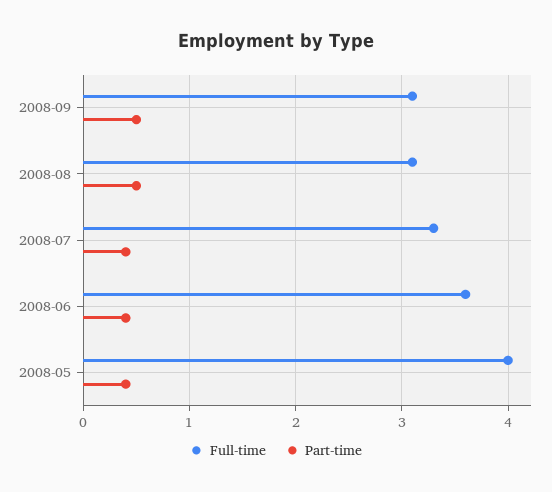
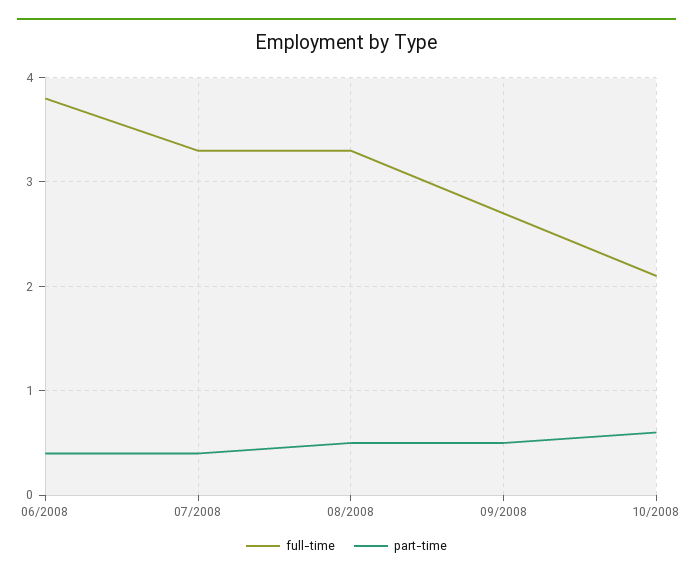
Full-time, 2008-09: 3.1 -> 2.7
Full-time, 2008-08: 3.1 -> 3.3
Full-time, 2008-06: 3.6 -> 3.8
Full-time, 2008-05: 4 -> none
Part-time, 2008-05: 0.4 -> none
Full-time, 10/2008: none -> 2.1
Part-time, 10/2008: none -> 0.6

